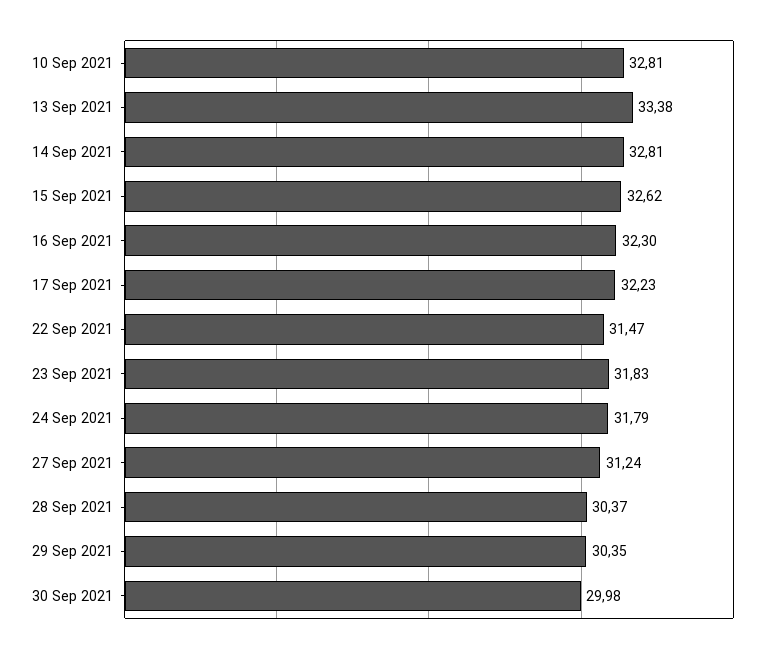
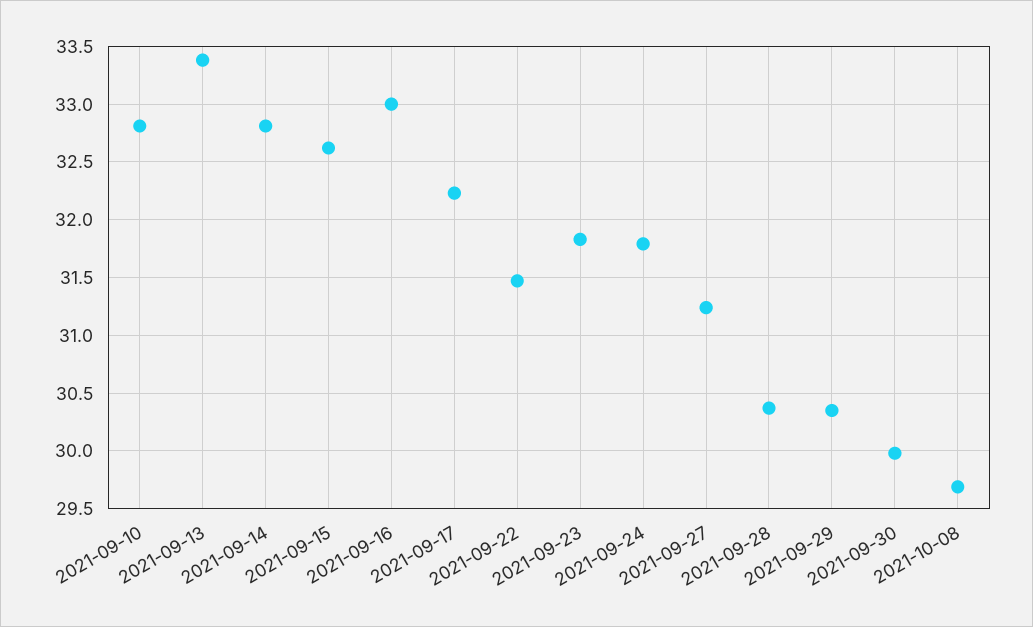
16 Sep 2021: 32.3 -> 33
2021-10-08: none -> 29.7

